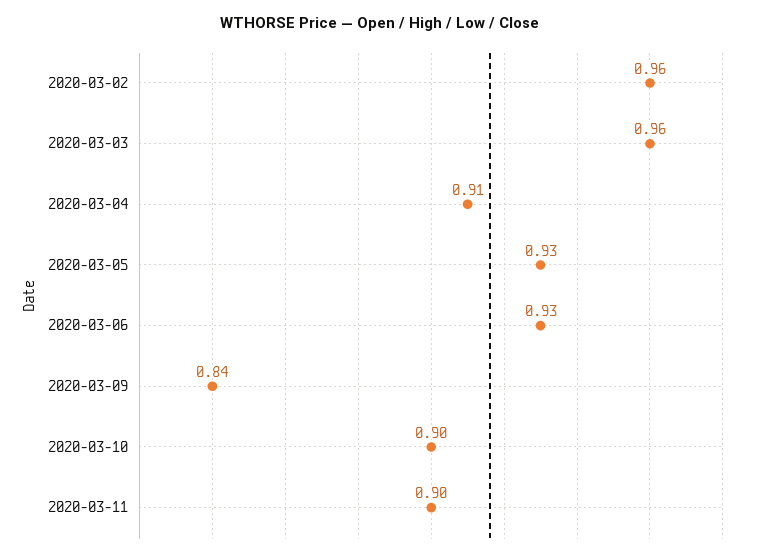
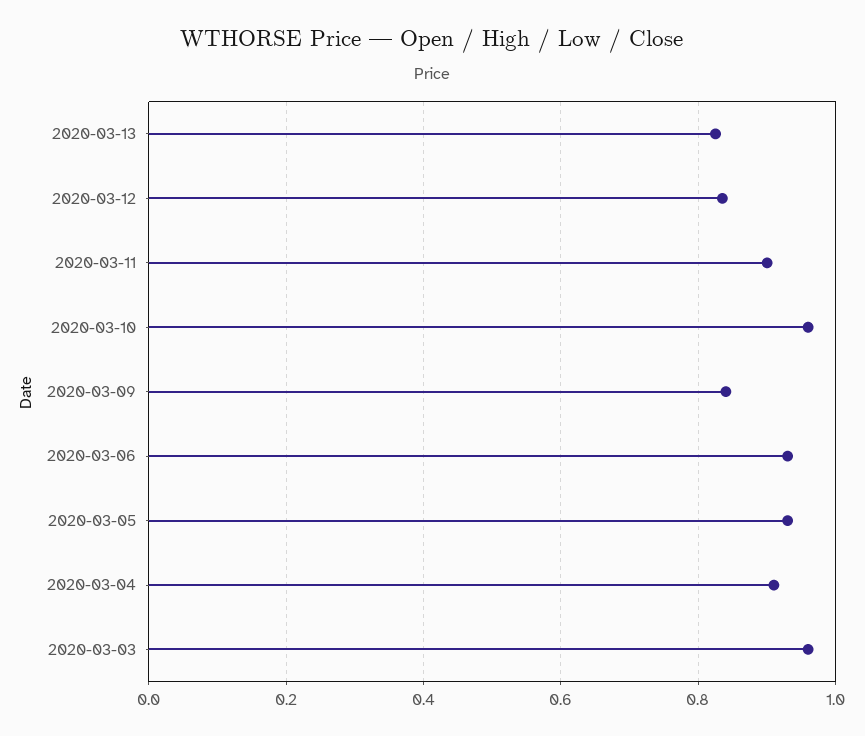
2020-03-02: 0.96 -> none
2020-03-10: 0.9 -> 0.96
2020-03-13: none -> 0.82
2020-03-12: none -> 0.84

